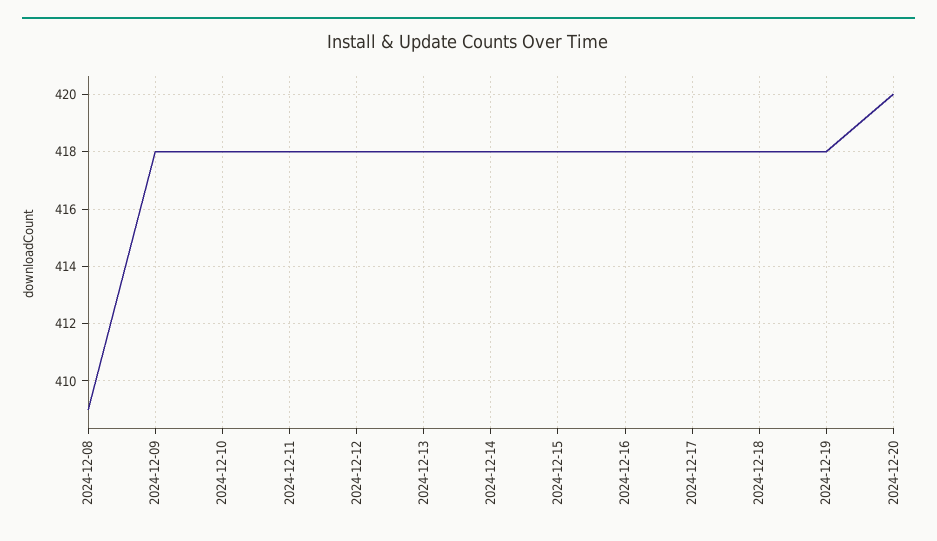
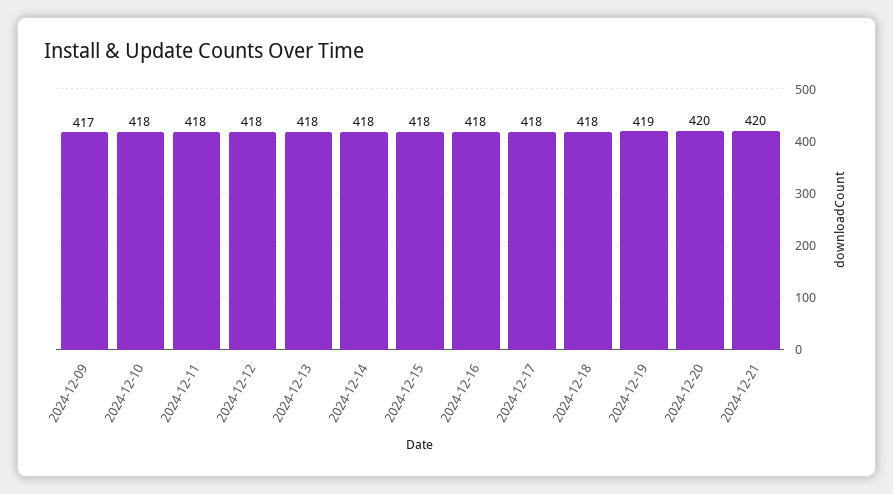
2024-12-08: 409 -> none
2024-12-09: 418 -> 417
2024-12-19: 418 -> 419
2024-12-21: none -> 420

